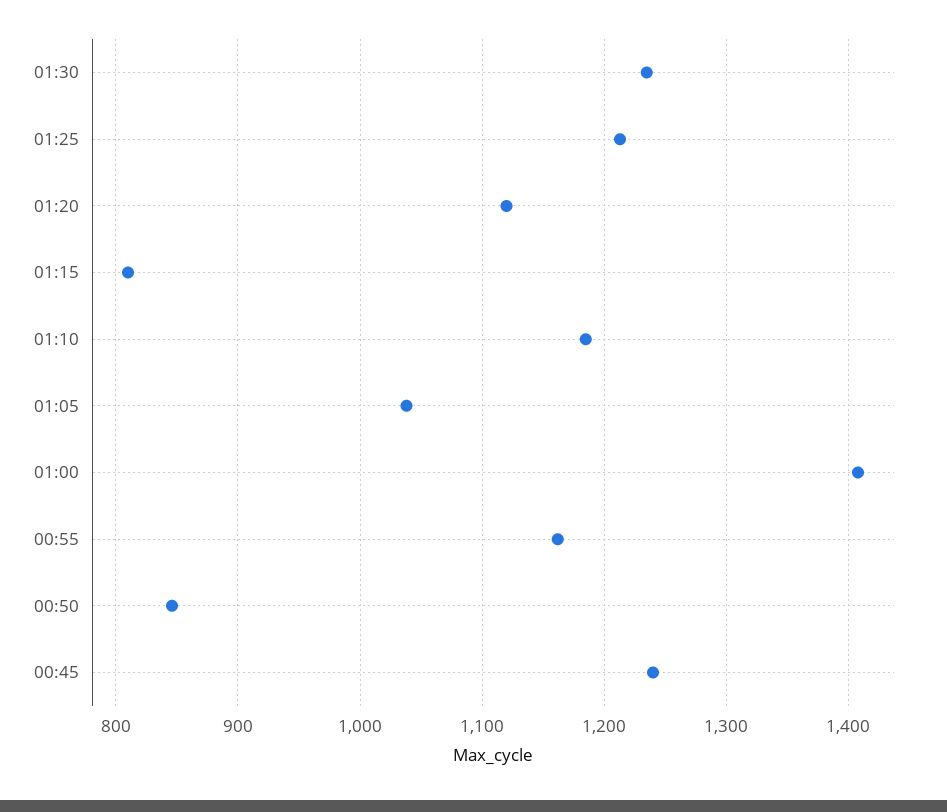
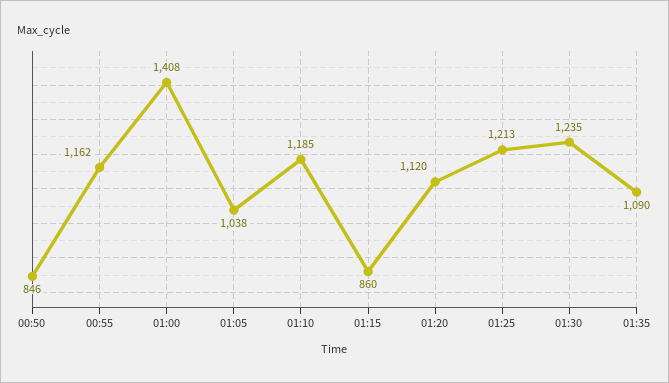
01:15: 810 -> 860
00:45: 1240 -> none
01:35: none -> 1090

